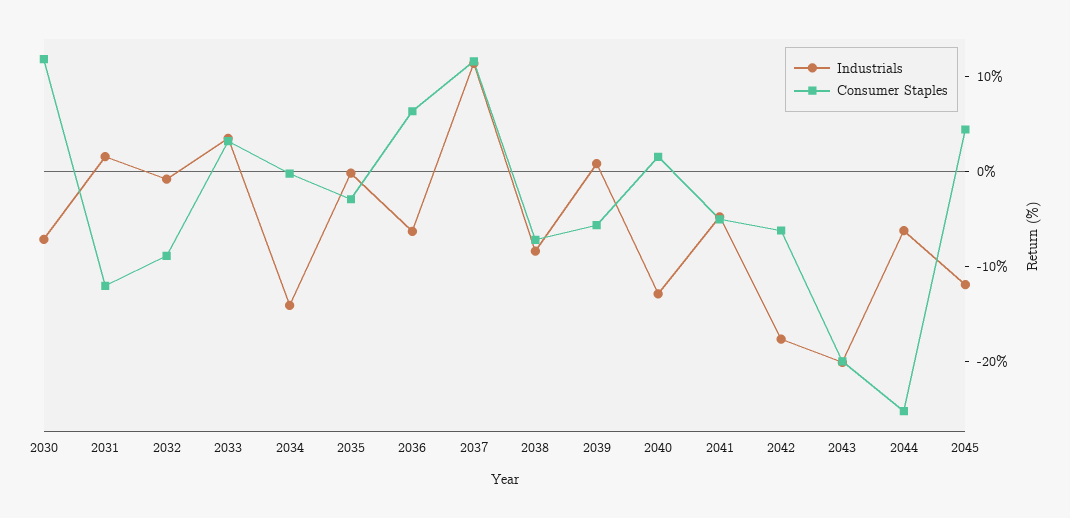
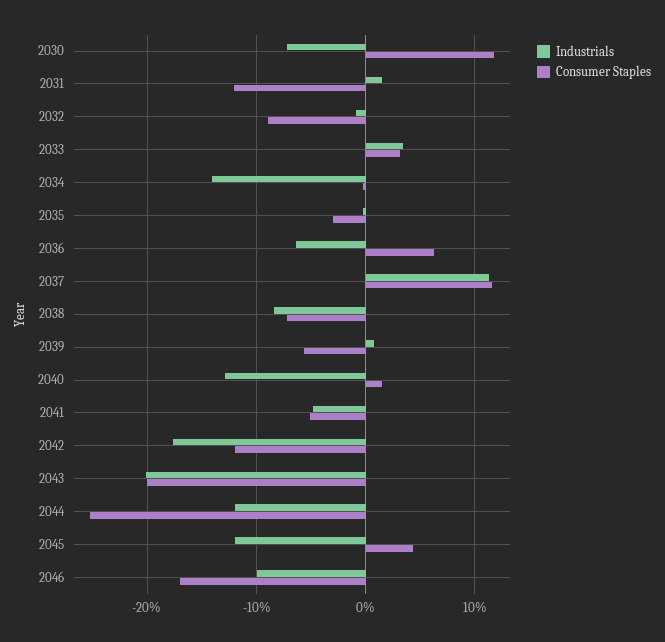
Consumer Staples, 2042: -6 -> -12
Industrials, 2044: -6 -> -12
Industrials, 2046: none -> -10
Consumer Staples, 2046: none -> -17

